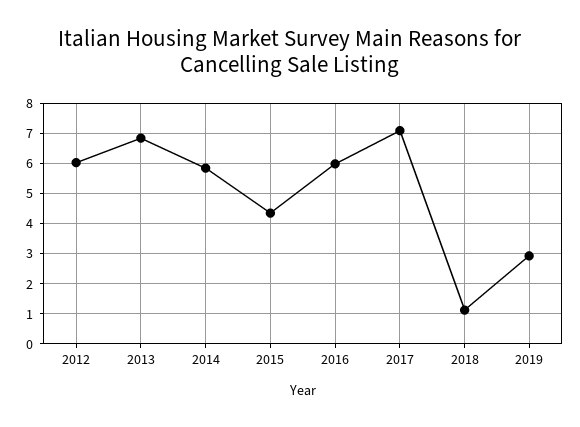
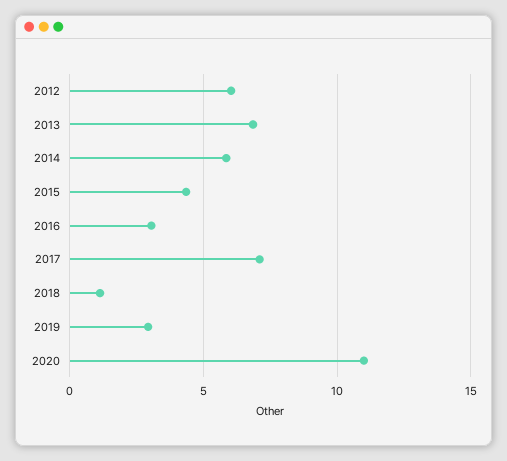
2016: 6 -> 3
2020: none -> 11

